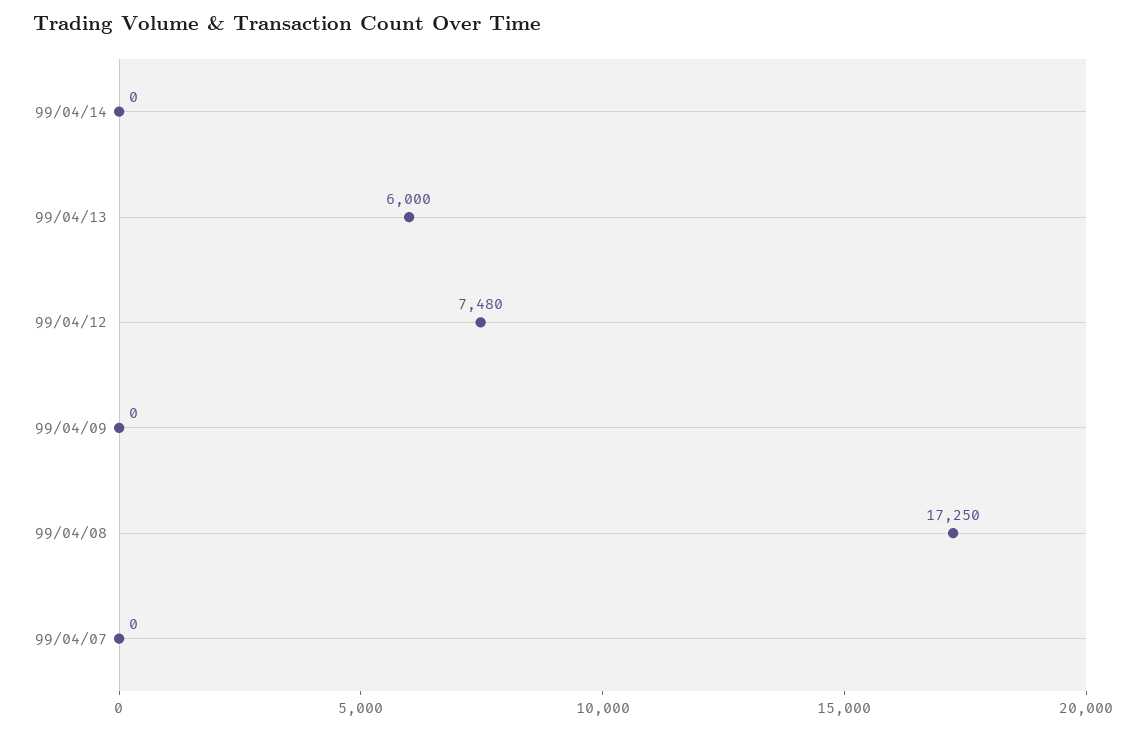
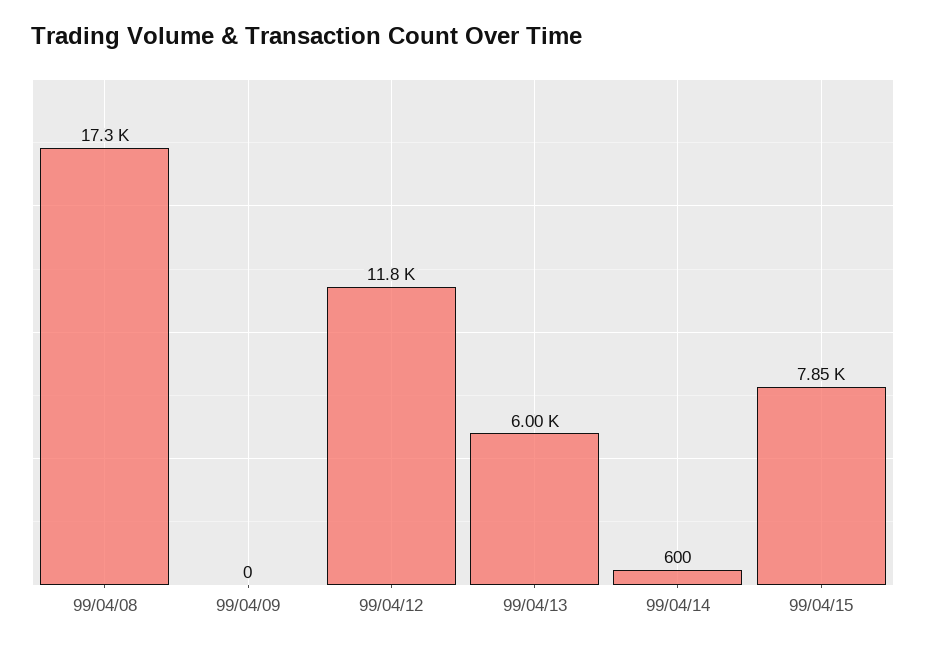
99/04/14: 0 -> 600
99/04/12: 7480 -> 11800
99/04/07: 0 -> none
99/04/15: none -> 7850

